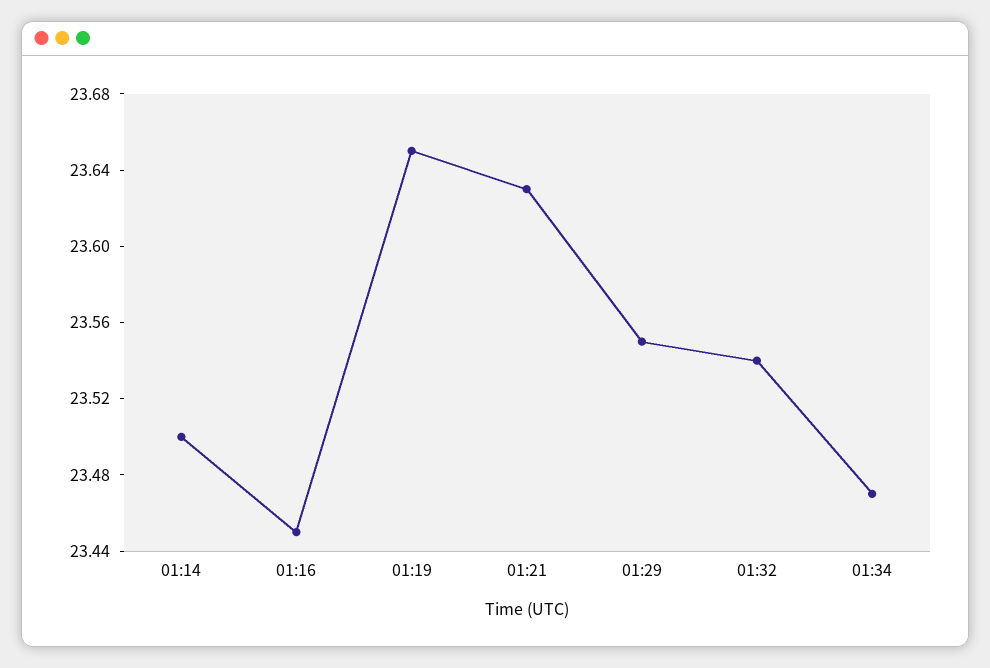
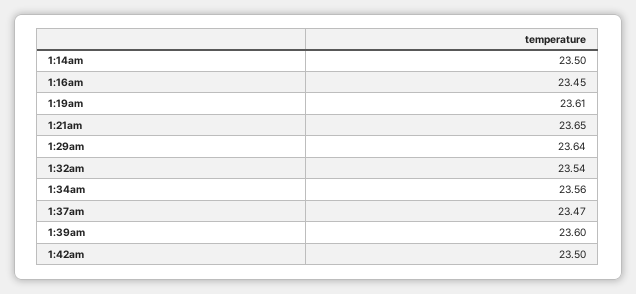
01:19: 23.65 -> 23.61
01:21: 23.63 -> 23.65
01:29: 23.55 -> 23.64
01:34: 23.47 -> 23.56
1:37am: none -> 23.47
1:39am: none -> 23.6
1:42am: none -> 23.5

